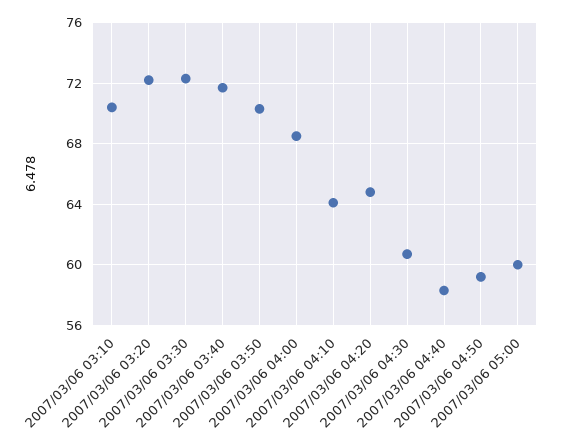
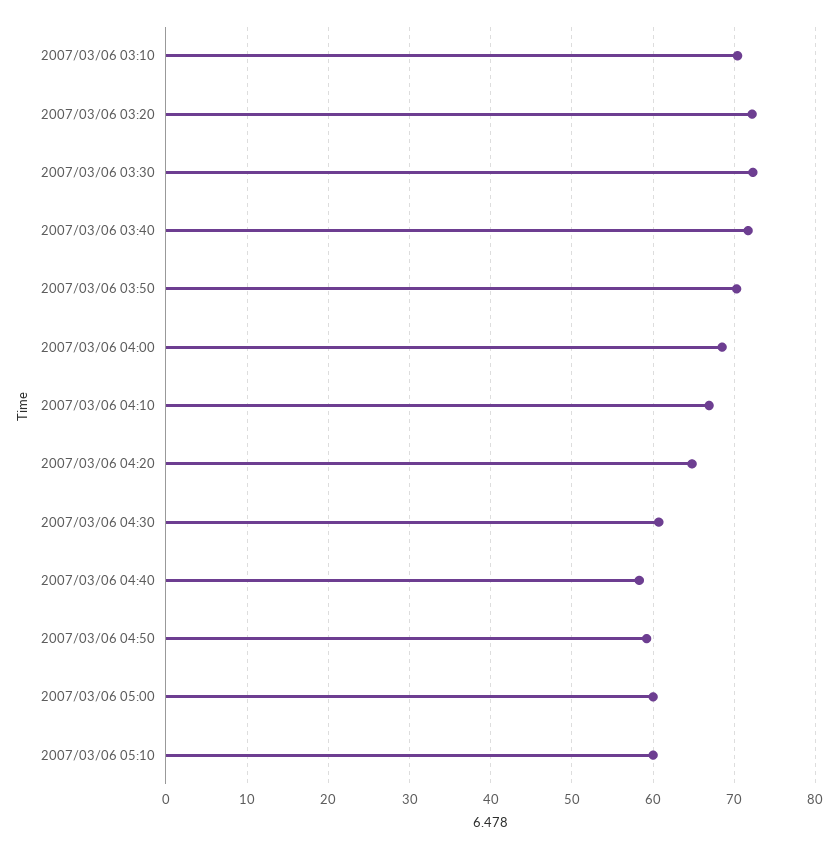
2007/03/06 04:10: 64 -> 67
2007/03/06 05:10: none -> 60

